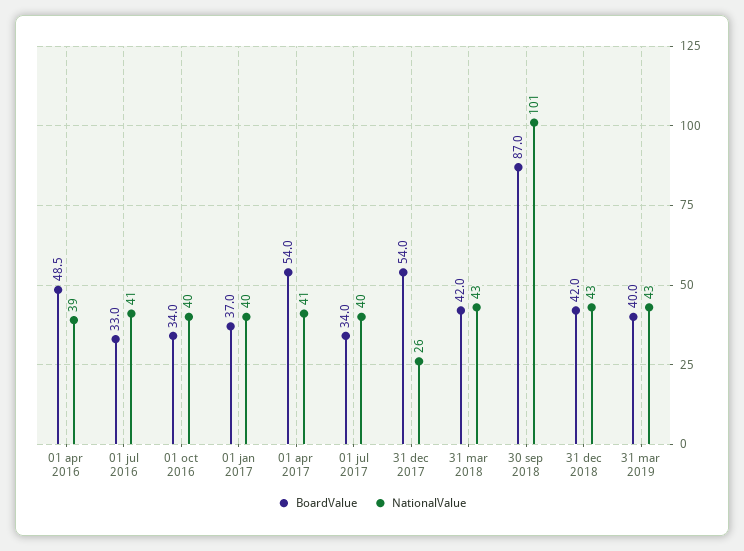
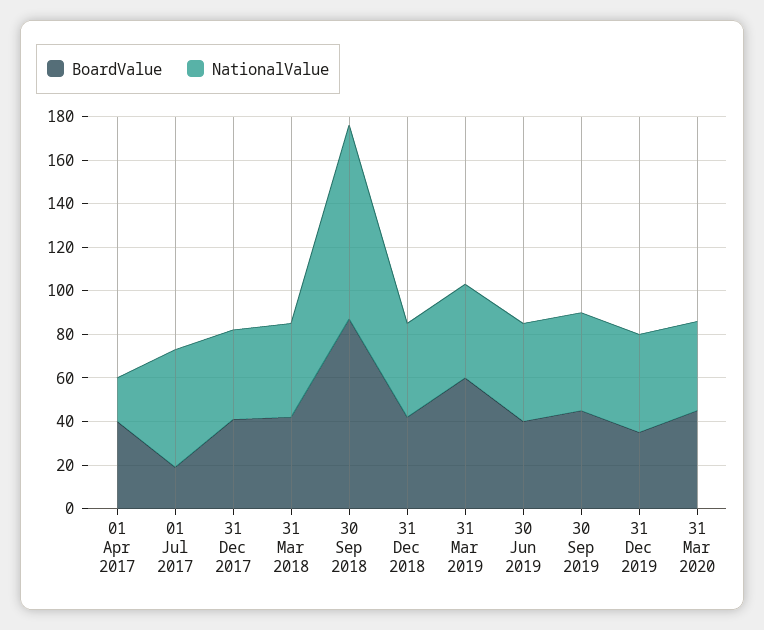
BoardValue, 01 apr 2016: 48.5 -> none
NationalValue, 01 apr 2016: 39 -> none
BoardValue, 01 jul 2016: 33 -> none
NationalValue, 01 jul 2016: 41 -> none
BoardValue, 01 oct 2016: 34 -> none
NationalValue, 01 oct 2016: 40 -> none
BoardValue, 01 jan 2017: 37 -> none
NationalValue, 01 jan 2017: 40 -> none
BoardValue, 01 apr 2017: 54 -> 40
NationalValue, 01 apr 2017: 41 -> 20
BoardValue, 01 jul 2017: 34 -> 20
NationalValue, 01 jul 2017: 40 -> 55
BoardValue, 31 dec 2017: 54 -> 40
NationalValue, 31 dec 2017: 26 -> 40
NationalValue, 30 sep 2018: 101 -> 90
BoardValue, 31 mar 2019: 40 -> 60
BoardValue, 30 Jun 2019: none -> 40
NationalValue, 30 Jun 2019: none -> 45
BoardValue, 30 Sep 2019: none -> 45
NationalValue, 30 Sep 2019: none -> 45
BoardValue, 31 Dec 2019: none -> 35
NationalValue, 31 Dec 2019: none -> 45
BoardValue, 31 Mar 2020: none -> 45
NationalValue, 31 Mar 2020: none -> 40

